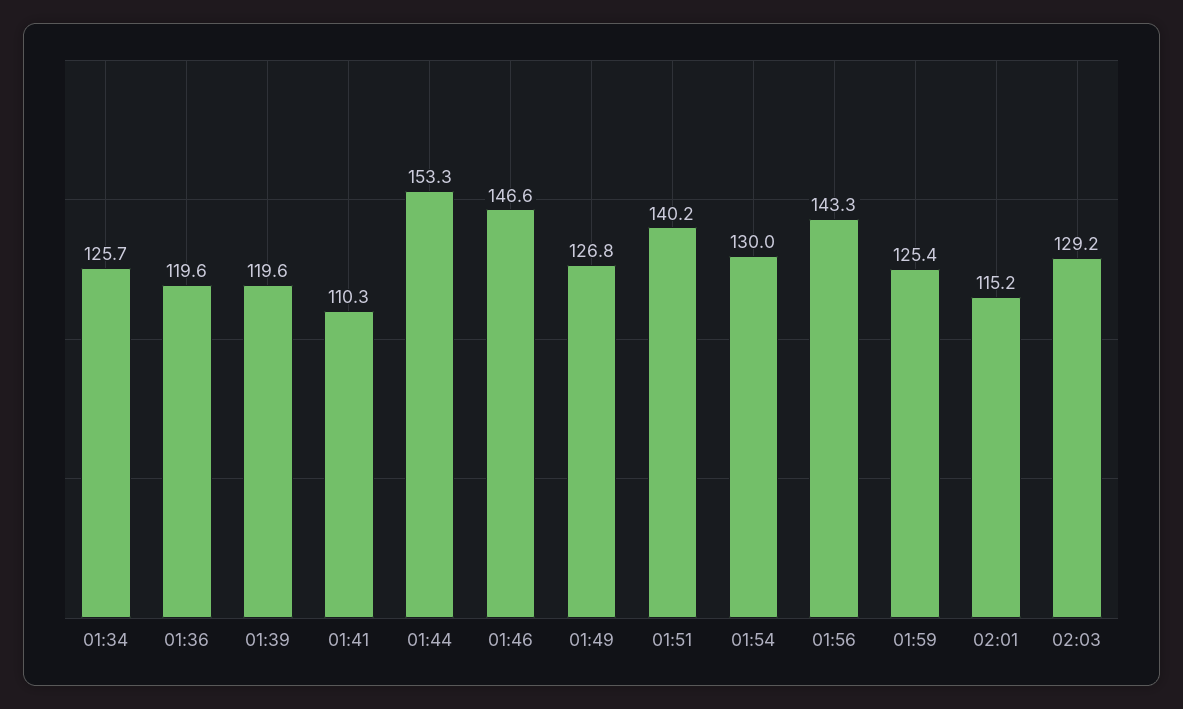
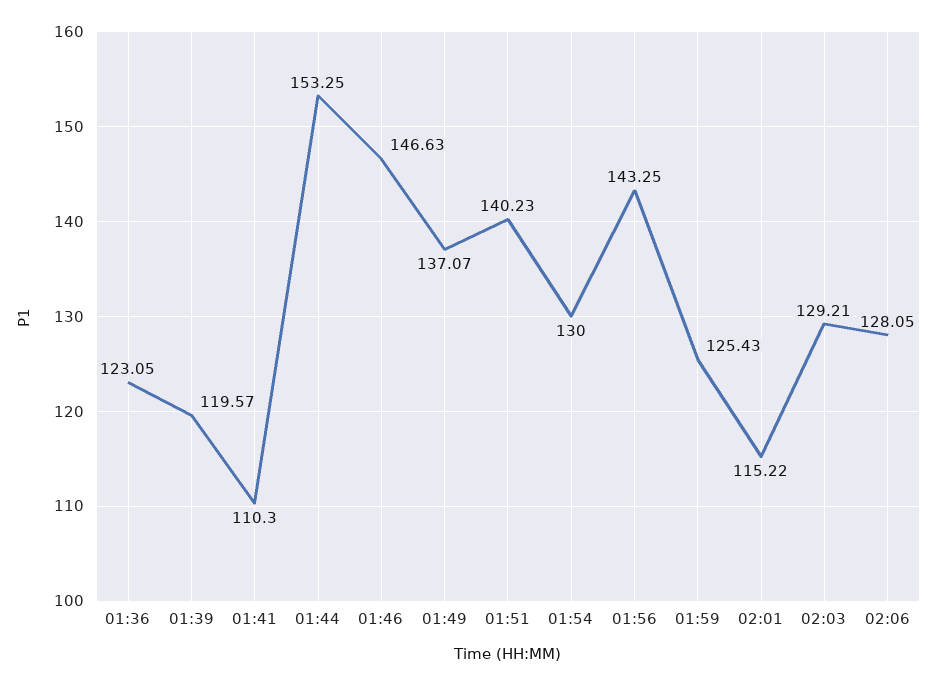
01:34: 125.7 -> none
01:36: 119.6 -> 123.05
01:49: 126.8 -> 137.07
02:06: none -> 128.05

